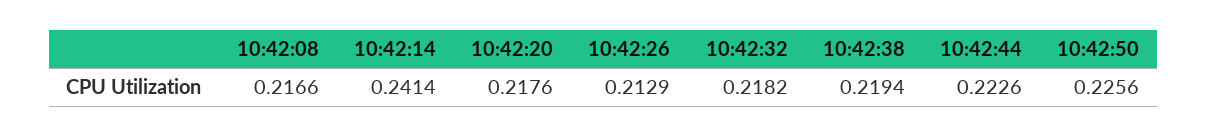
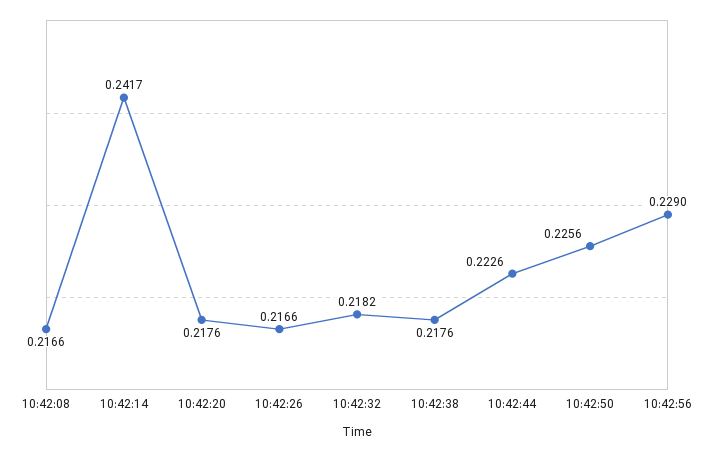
10:42:14: 0.2414 -> 0.2417
10:42:26: 0.2129 -> 0.2166
10:42:38: 0.2194 -> 0.2176
10:42:56: none -> 0.229

